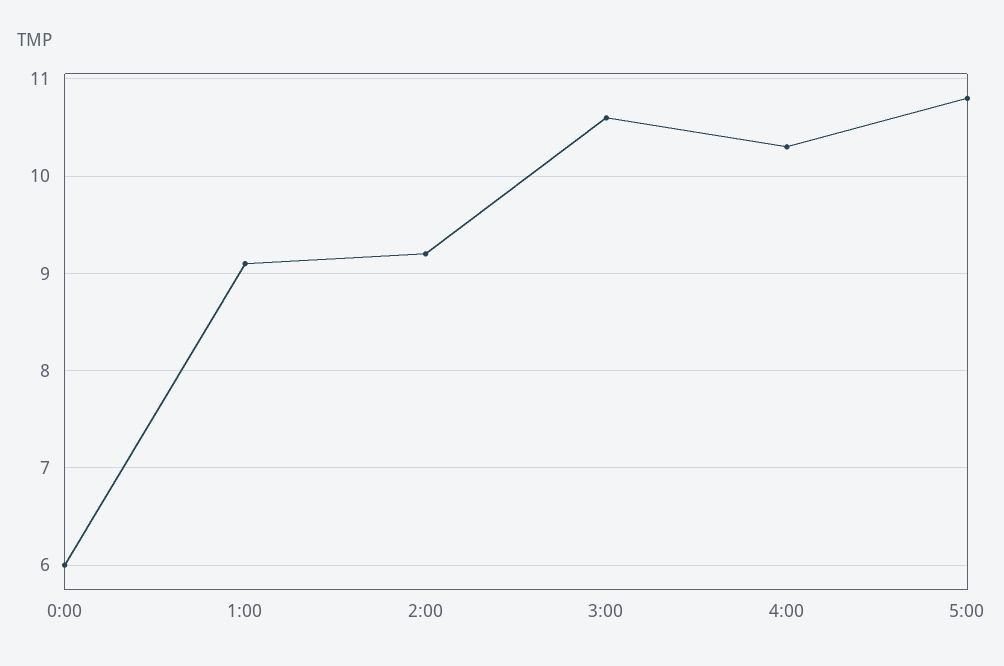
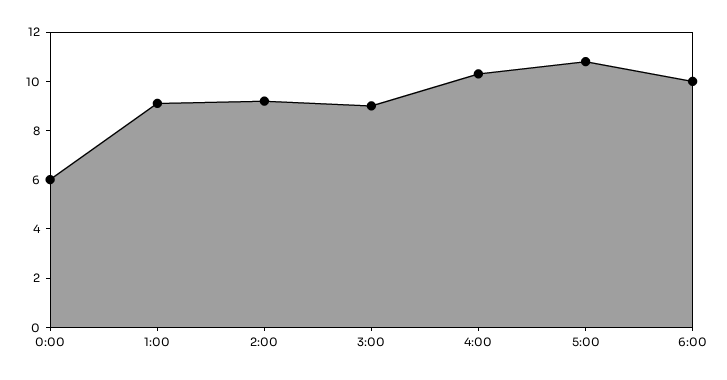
3:00: 10.6 -> 9
6:00: none -> 10

